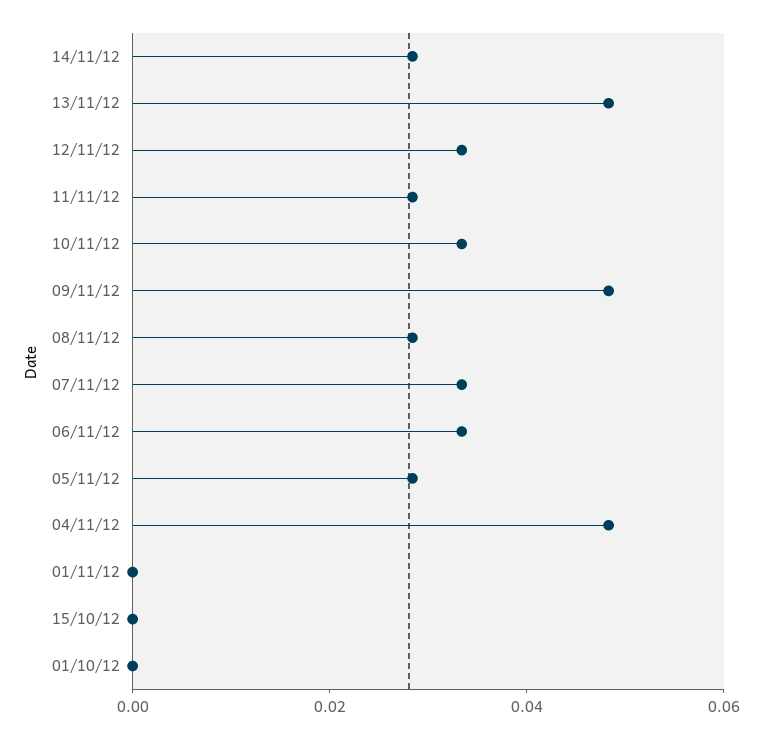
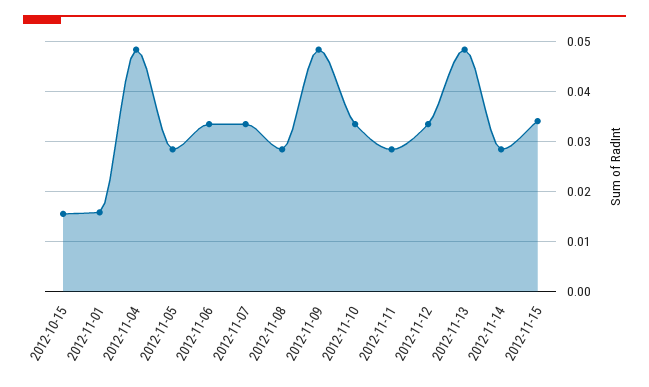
01/11/12: 0 -> 0.016
15/10/12: 0 -> 0.016
01/10/12: 0 -> none
2012-11-15: none -> 0.034

